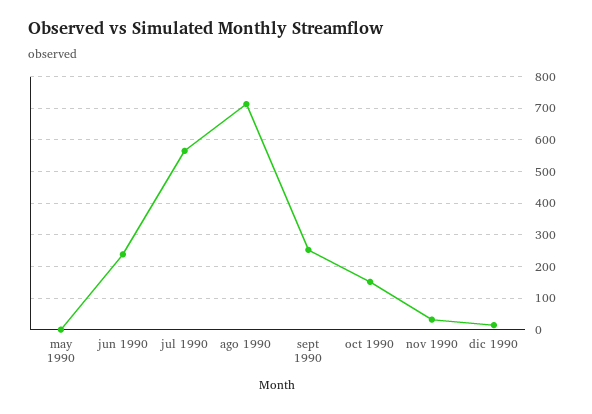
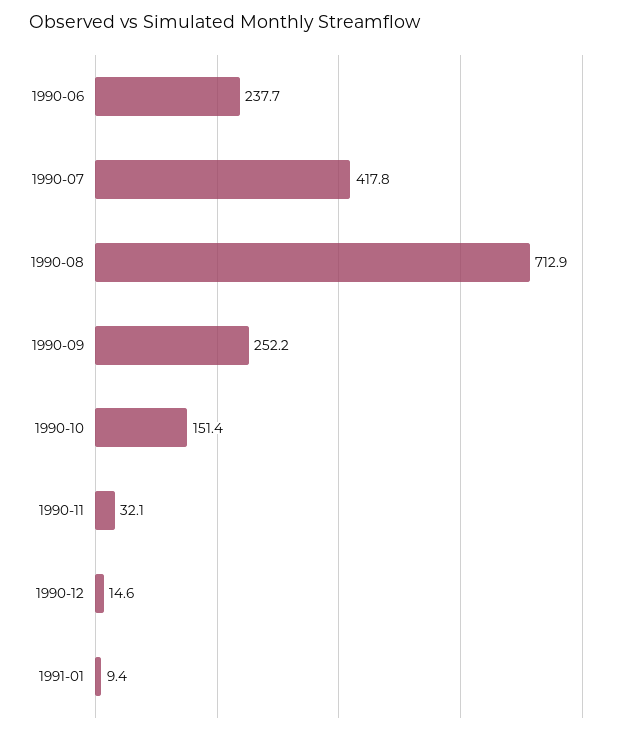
may 1990: 0 -> none
jul 1990: 560 -> 417.8
1991-01: none -> 9.4

